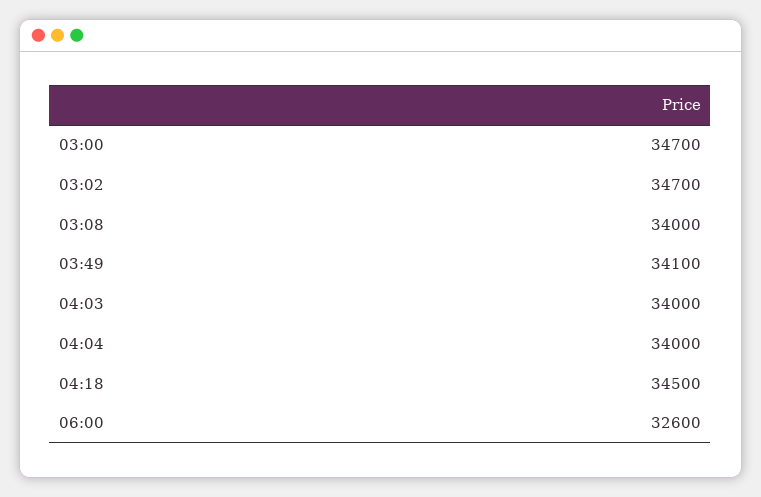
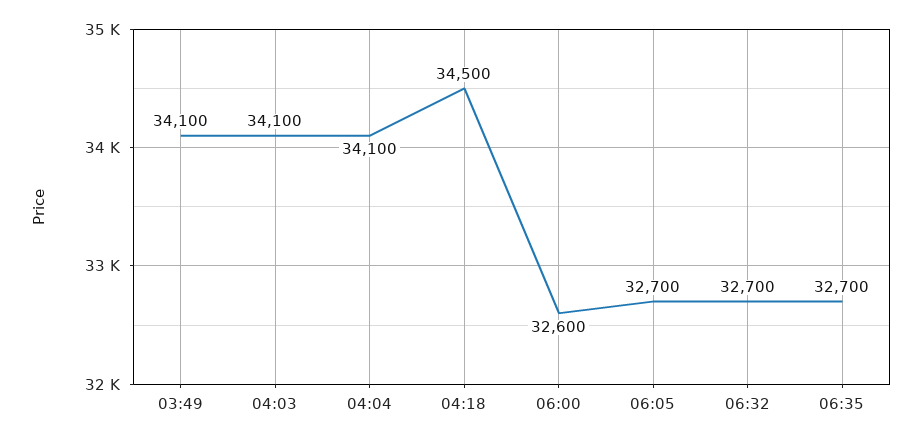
03:00: 34700 -> none
03:02: 34700 -> none
03:08: 34000 -> none
04:03: 34000 -> 34100
04:04: 34000 -> 34100
06:05: none -> 32700
06:32: none -> 32700
06:35: none -> 32700

